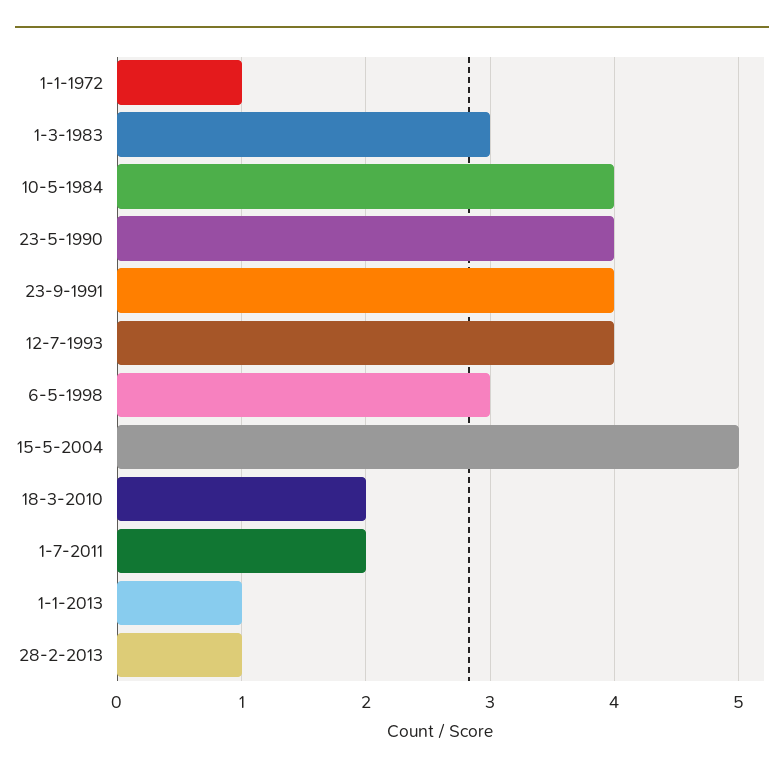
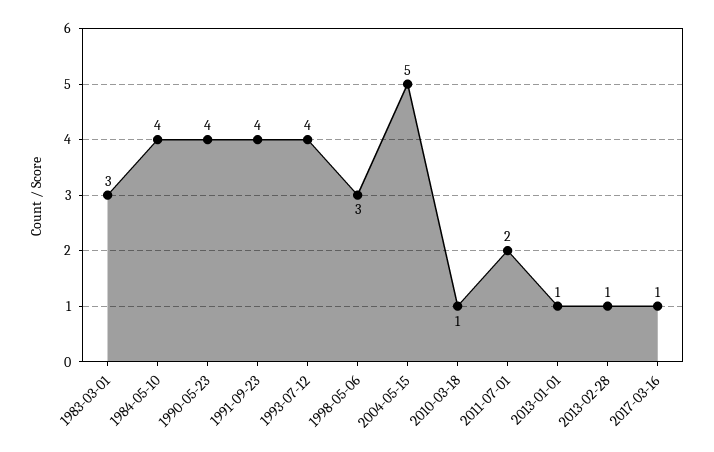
1-1-1972: 1 -> none
18-3-2010: 2 -> 1
2017-03-16: none -> 1

